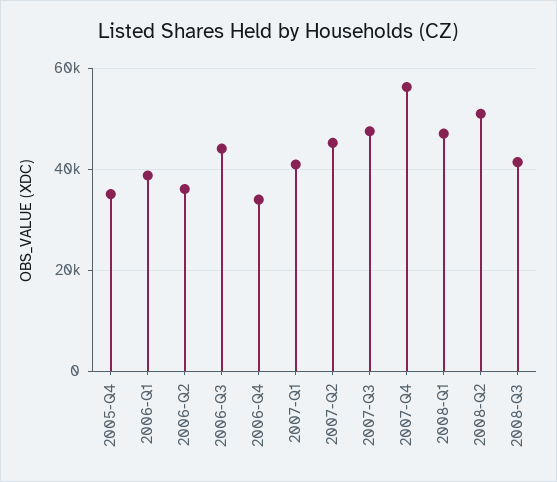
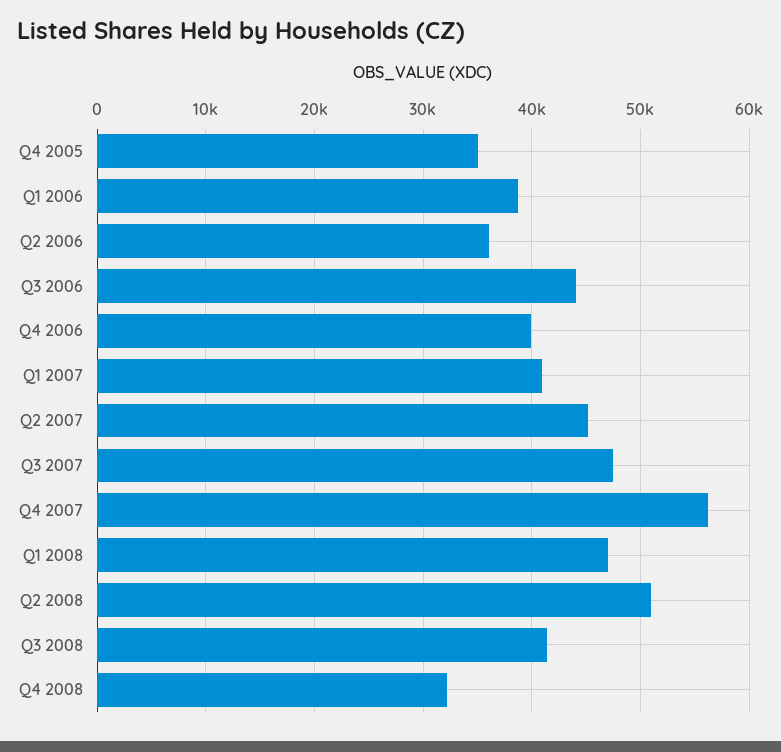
2006-Q4: 34000 -> 40000
Q4 2008: none -> 32000

